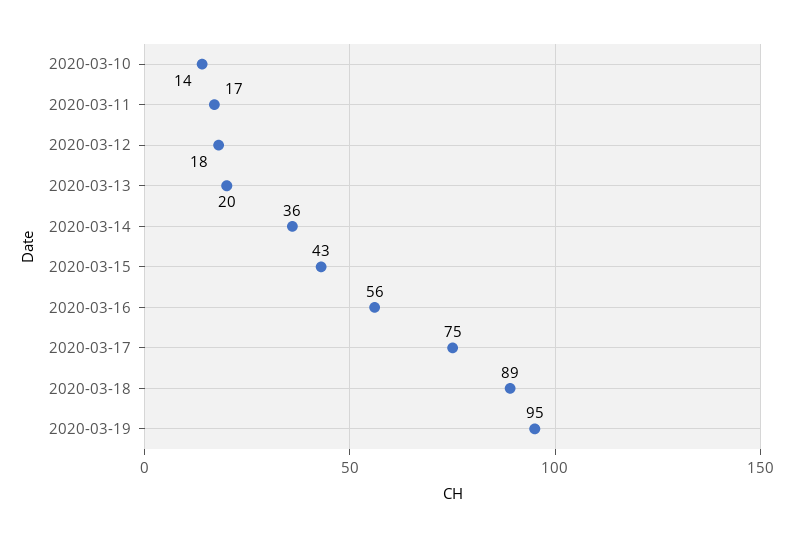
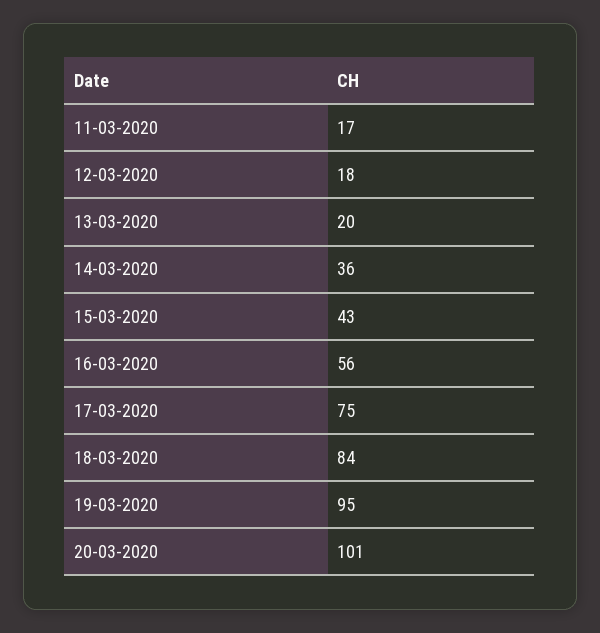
2020-03-10: 14 -> none
2020-03-18: 89 -> 84
20-03-2020: none -> 101

